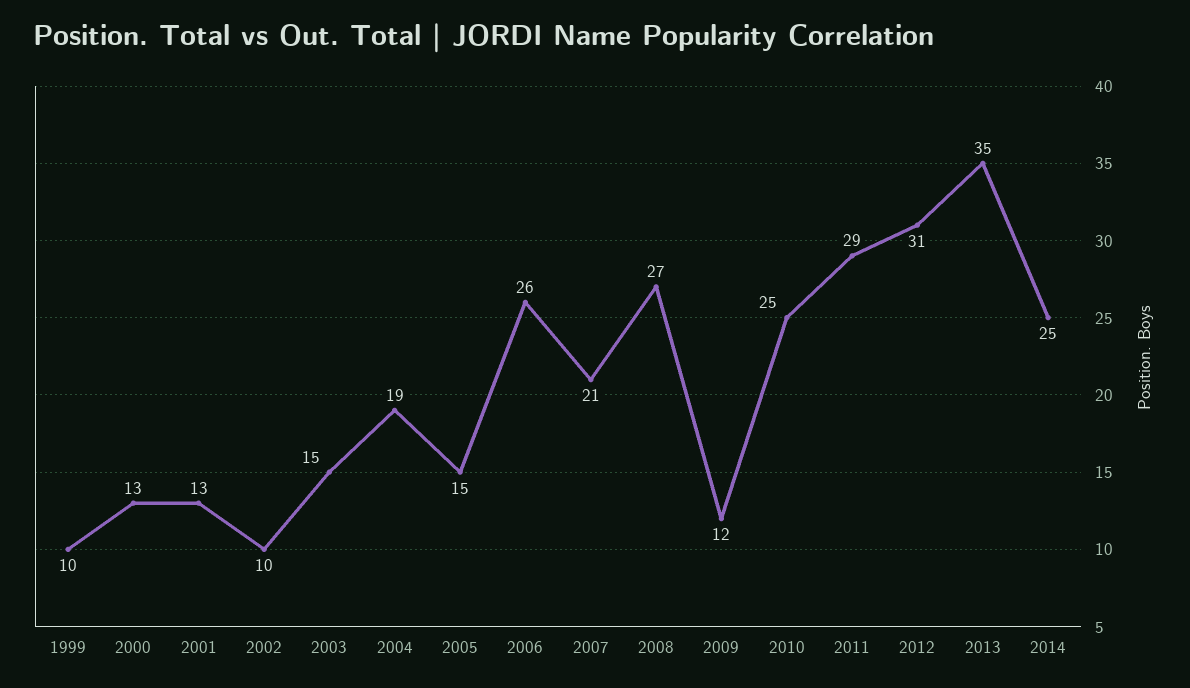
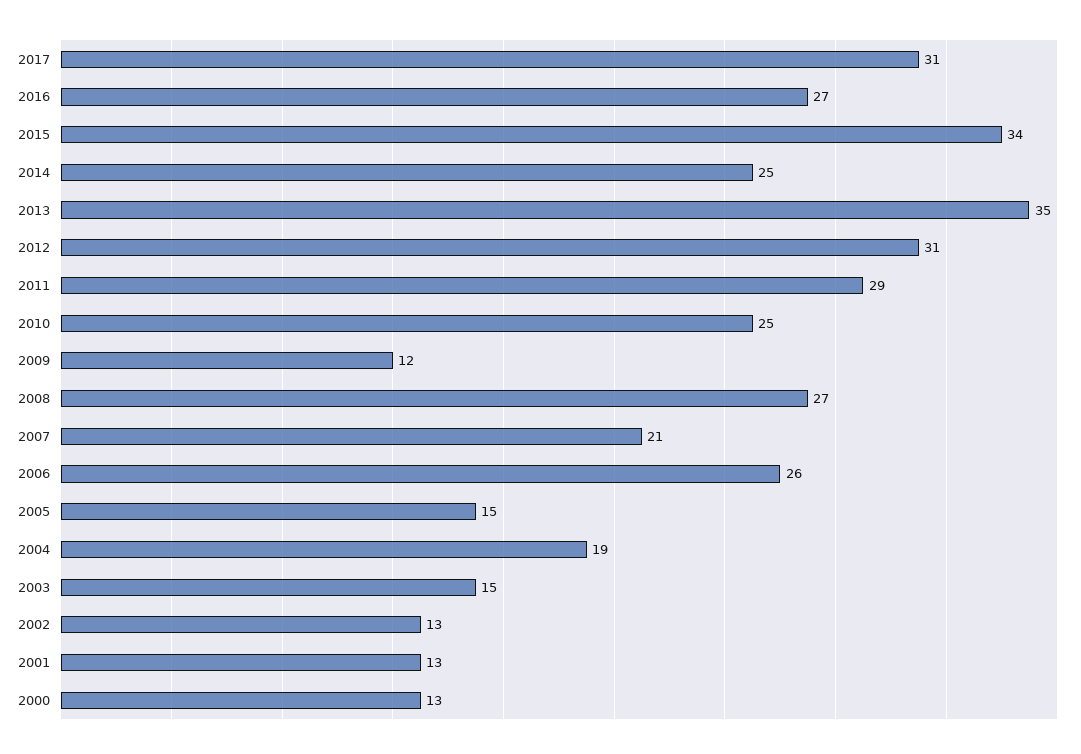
1999: 10 -> none
2002: 10 -> 13
2017: none -> 31
2016: none -> 27
2015: none -> 34

